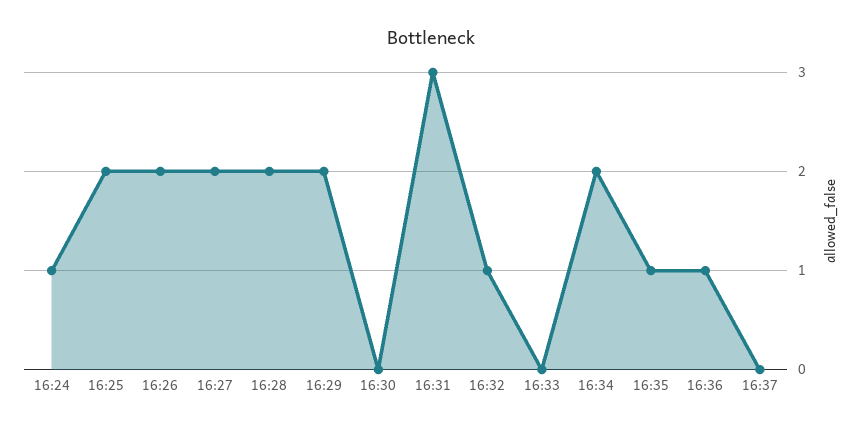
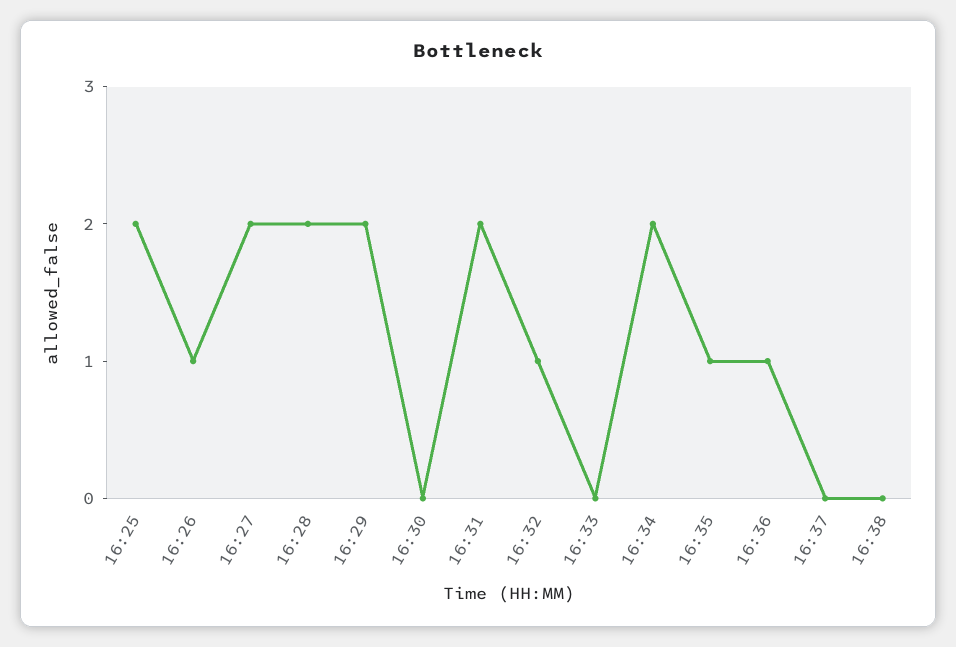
16:24: 1 -> none
16:26: 2 -> 1
16:31: 3 -> 2
16:38: none -> 0

